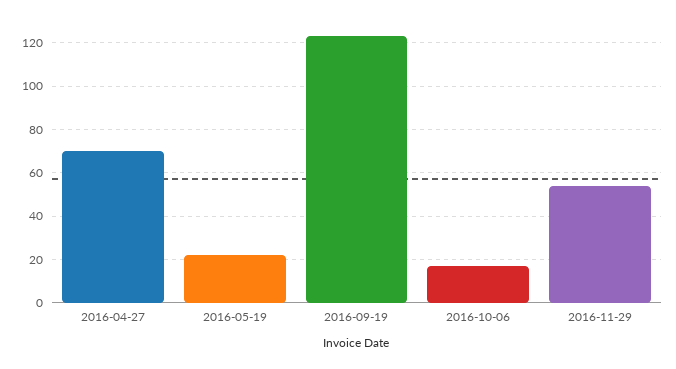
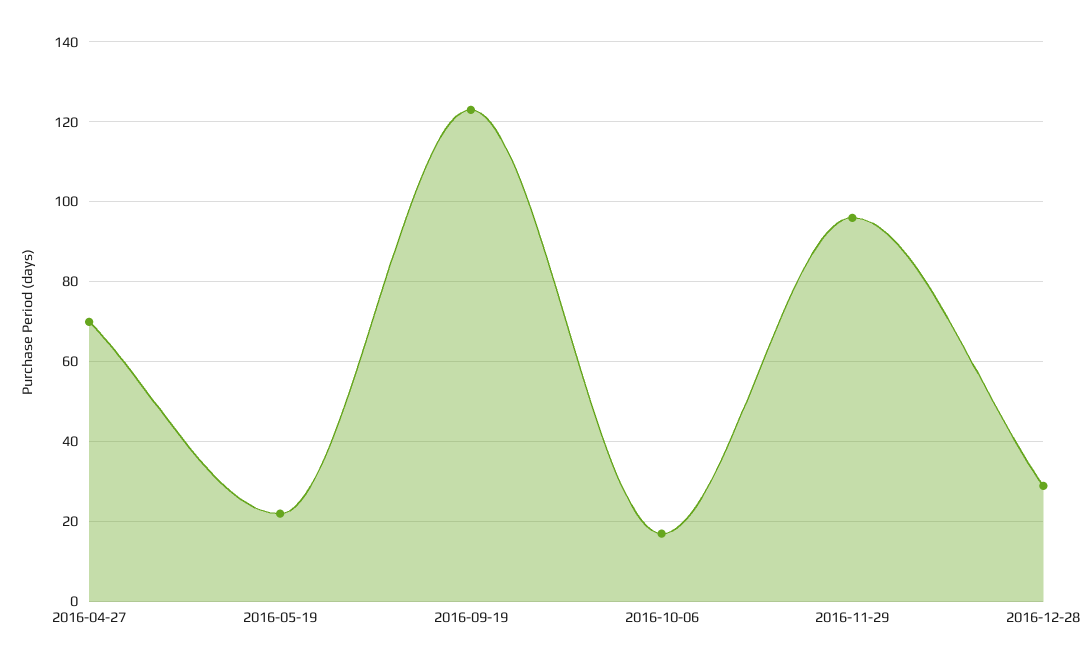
2016-11-29: 55 -> 95
2016-12-28: none -> 30

